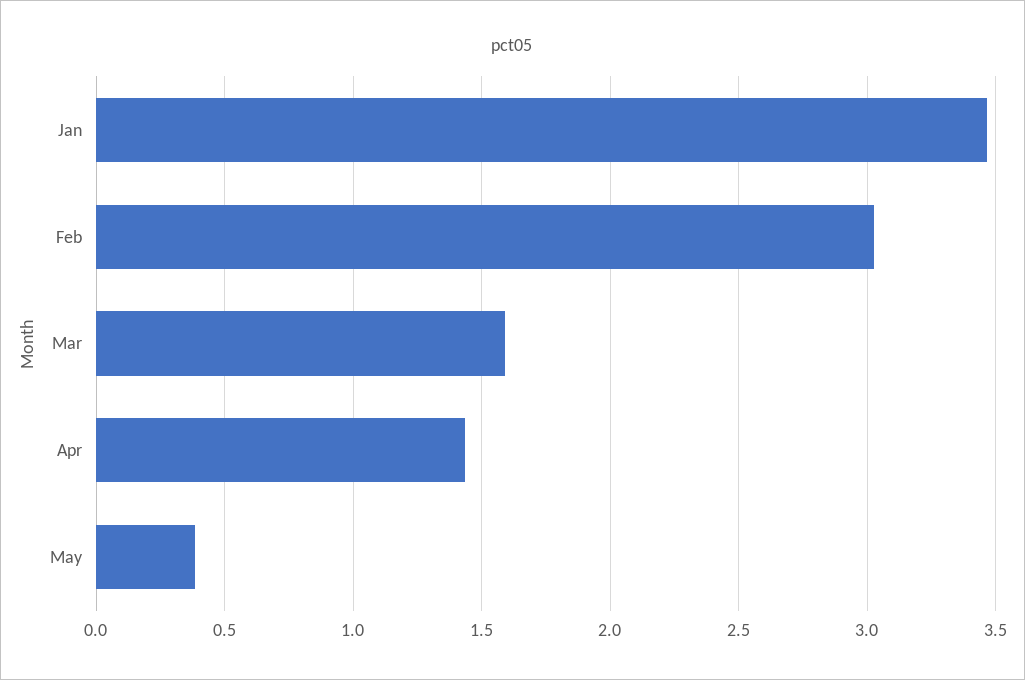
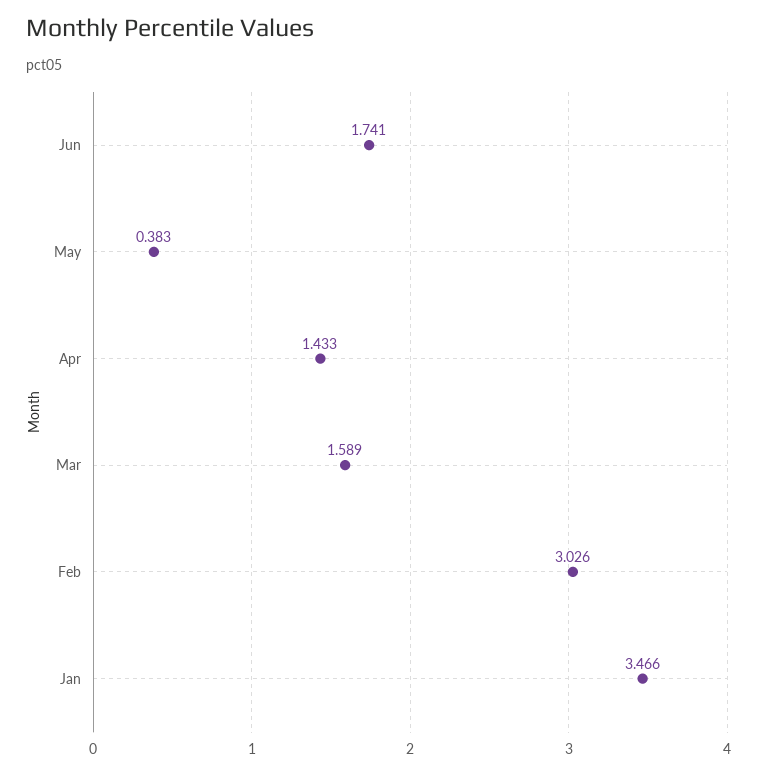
Jun: none -> 1.741

